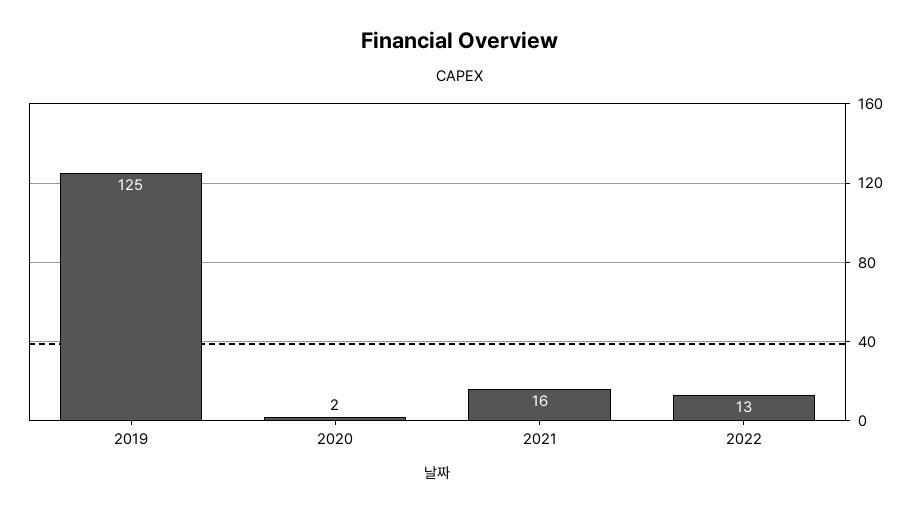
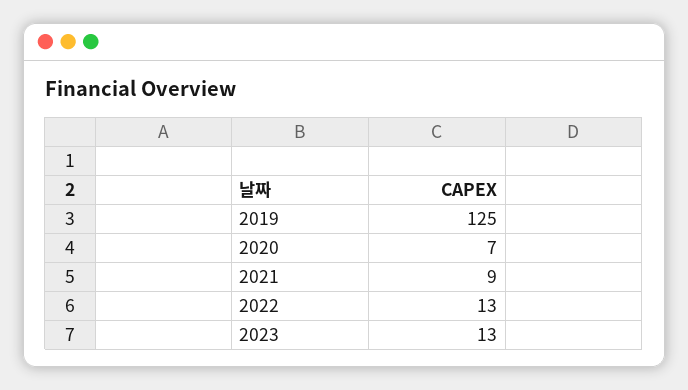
2020: 2 -> 7
2021: 16 -> 9
2023: none -> 13

